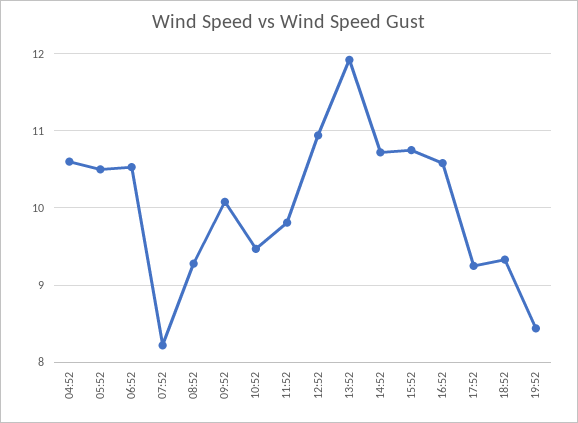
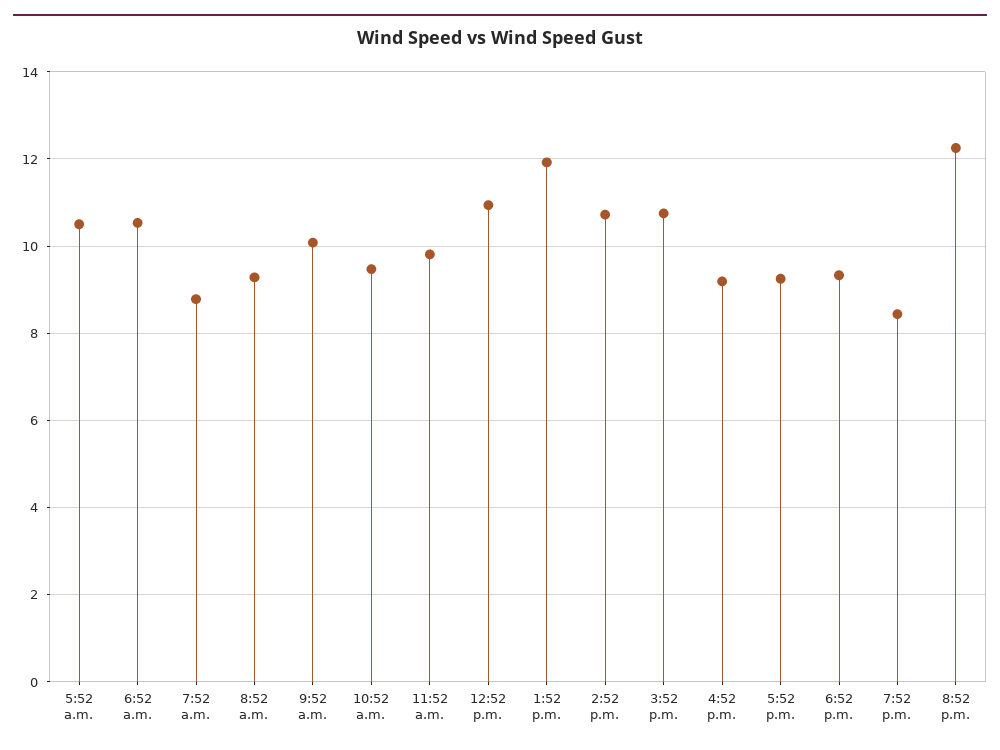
04:52: 10.6 -> none
07:52: 8.2 -> 8.8
16:52: 10.6 -> 9.2
8:52 p.m.: none -> 12.2

